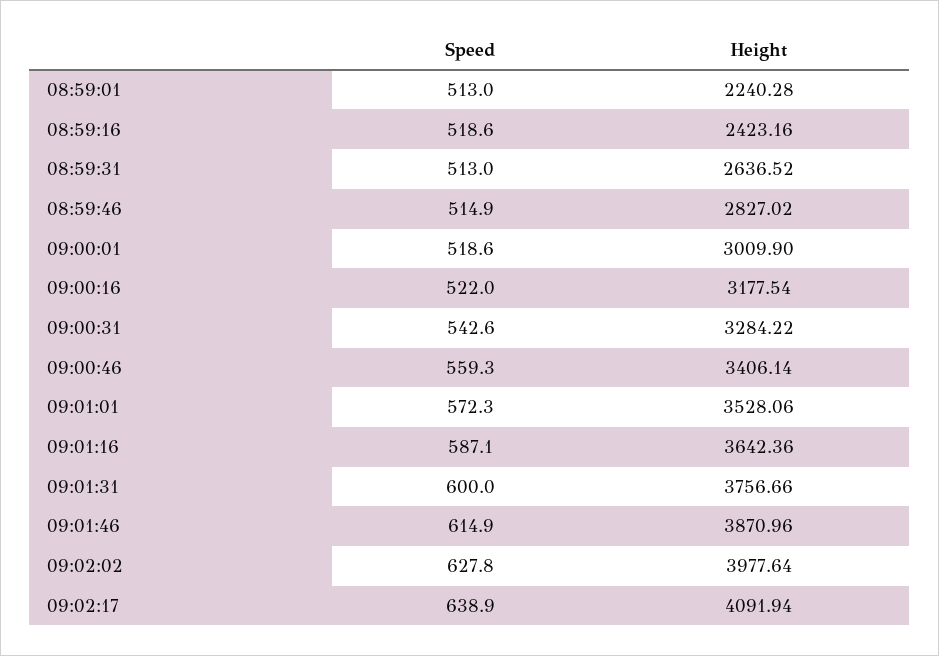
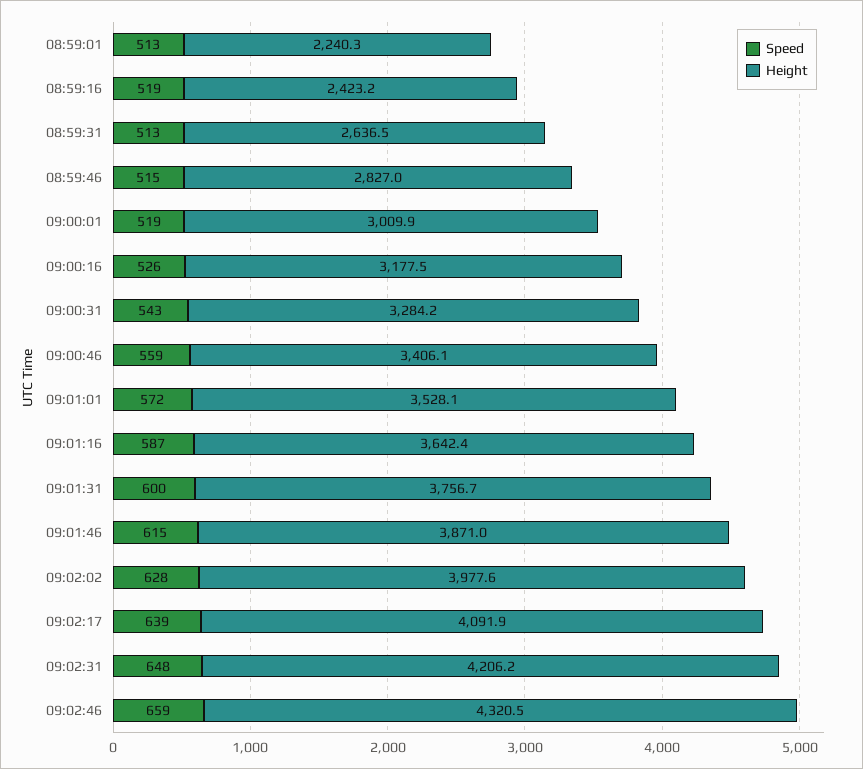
Speed, 09:00:16: 522 -> 526
Speed, 09:02:31: none -> 648
Height, 09:02:31: none -> 4206.2
Speed, 09:02:46: none -> 659
Height, 09:02:46: none -> 4320.5

